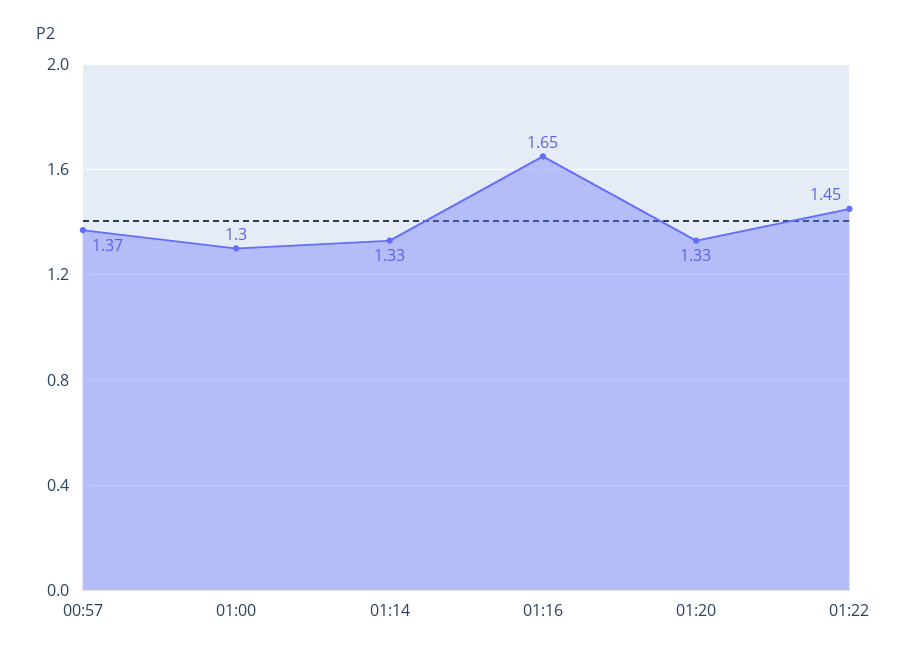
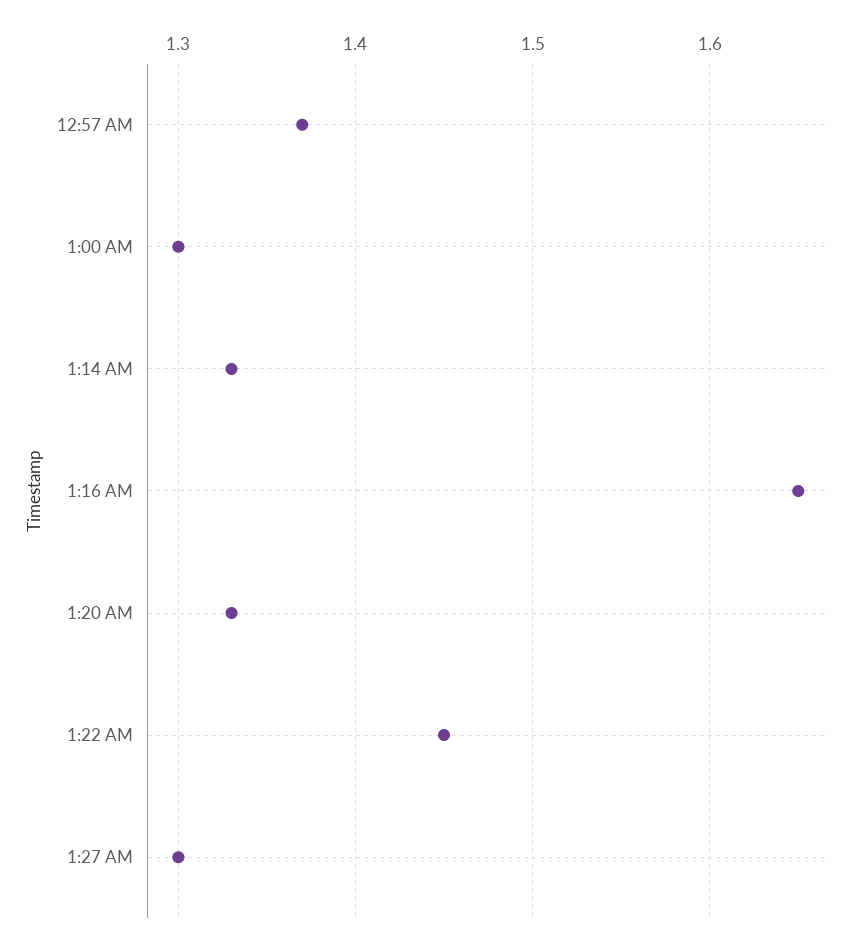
1:27 AM: none -> 1.3

